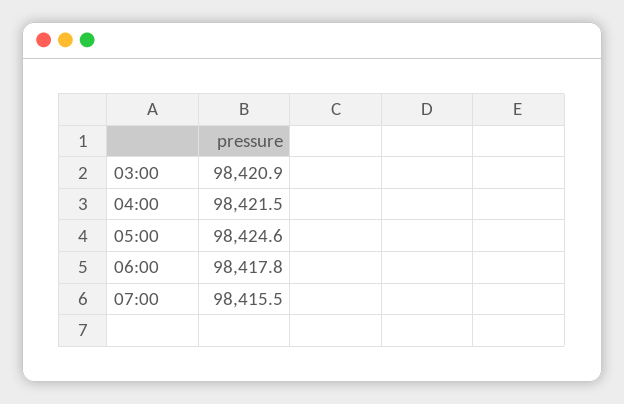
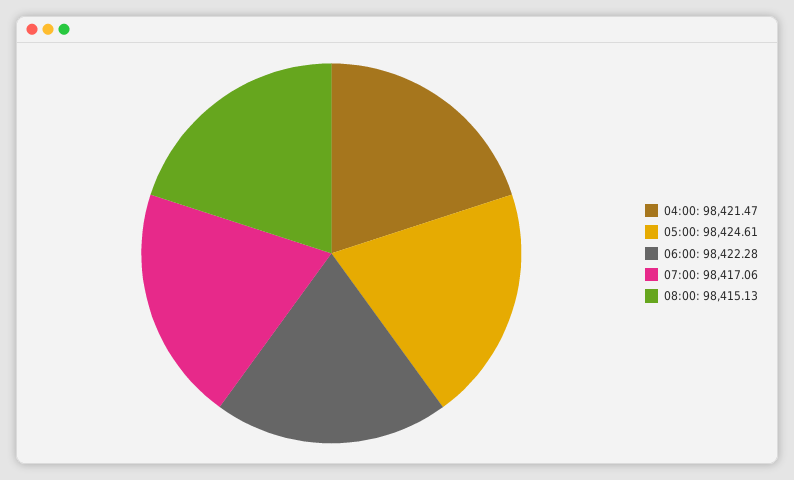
03:00: 98420.9 -> none
06:00: 98417.8 -> 98422.28
07:00: 98415.5 -> 98417.06
08:00: none -> 98415.13

